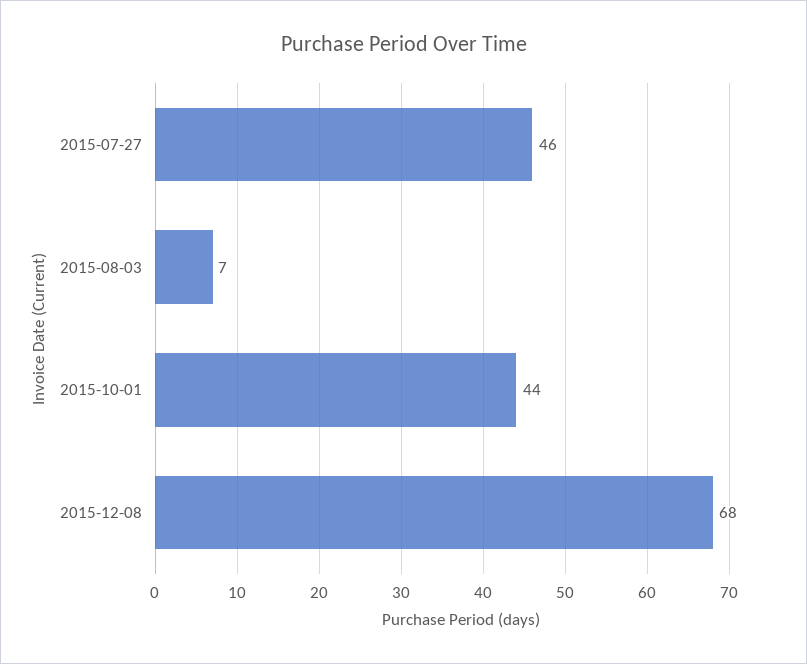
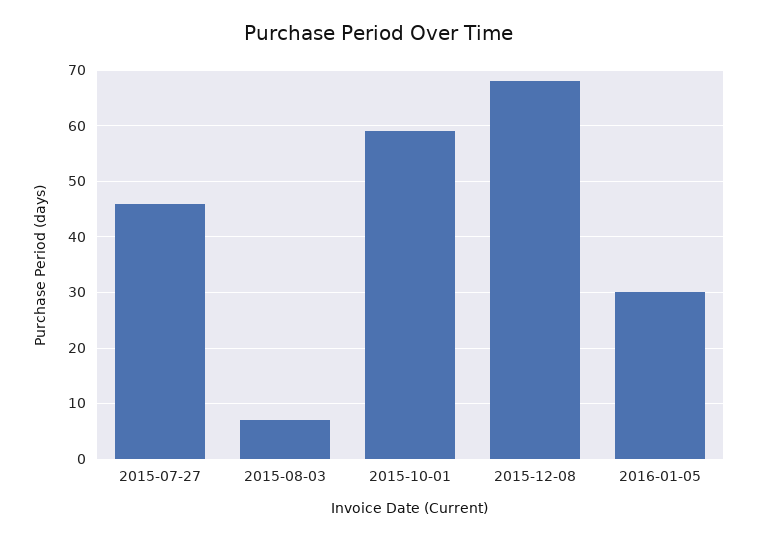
2015-10-01: 44 -> 60
2016-01-05: none -> 30

